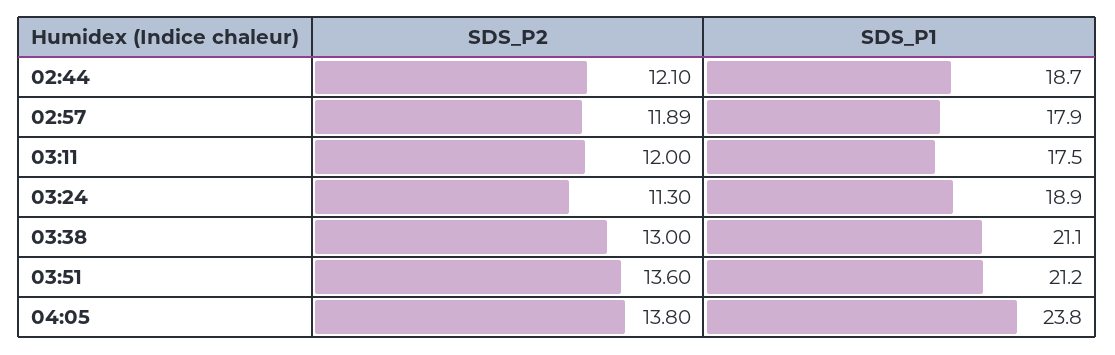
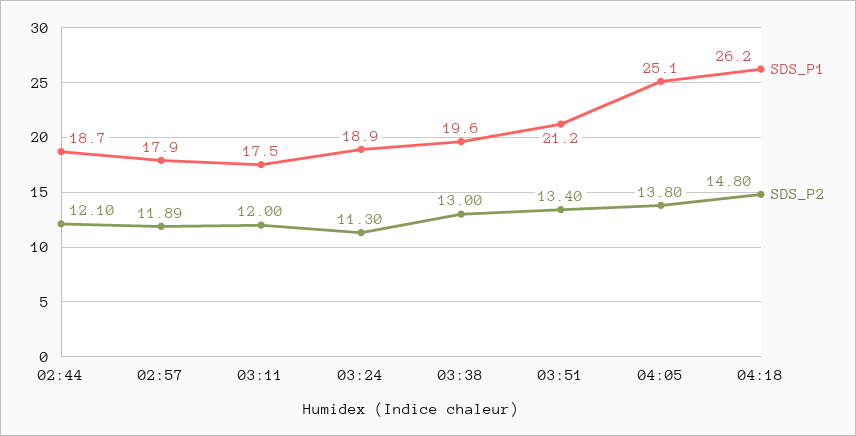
SDS_P1, 03:38: 21.1 -> 19.6
SDS_P2, 03:51: 13.6 -> 13.4
SDS_P1, 04:05: 23.8 -> 25.1
SDS_P1, 04:18: none -> 26.2
SDS_P2, 04:18: none -> 14.8

